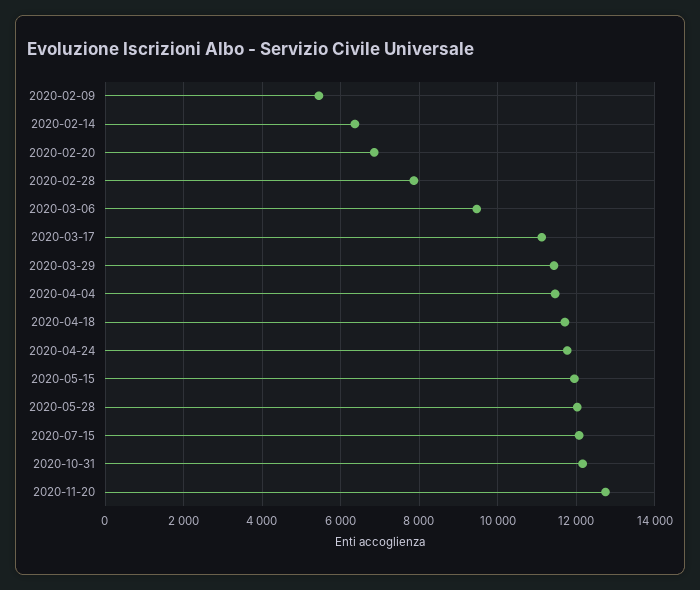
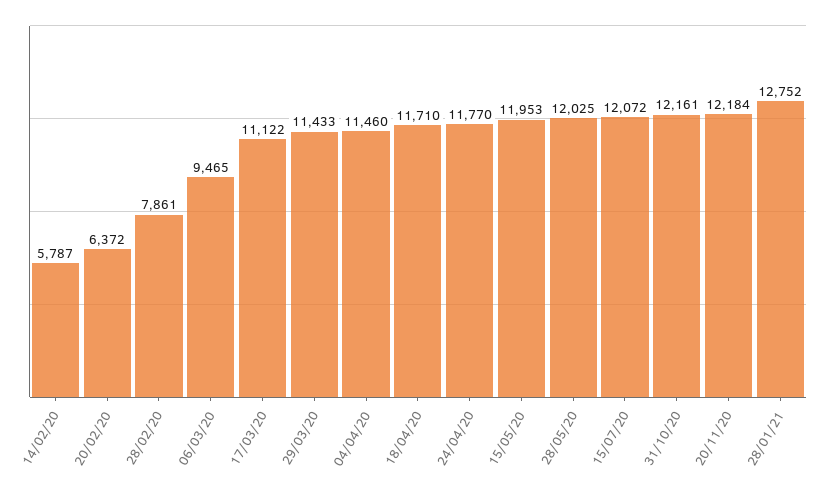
2020-02-09: 5400 -> none
2020-02-14: 6400 -> 5787
2020-02-20: 6800 -> 6372
2020-11-20: 12800 -> 12184
28/01/21: none -> 12752

